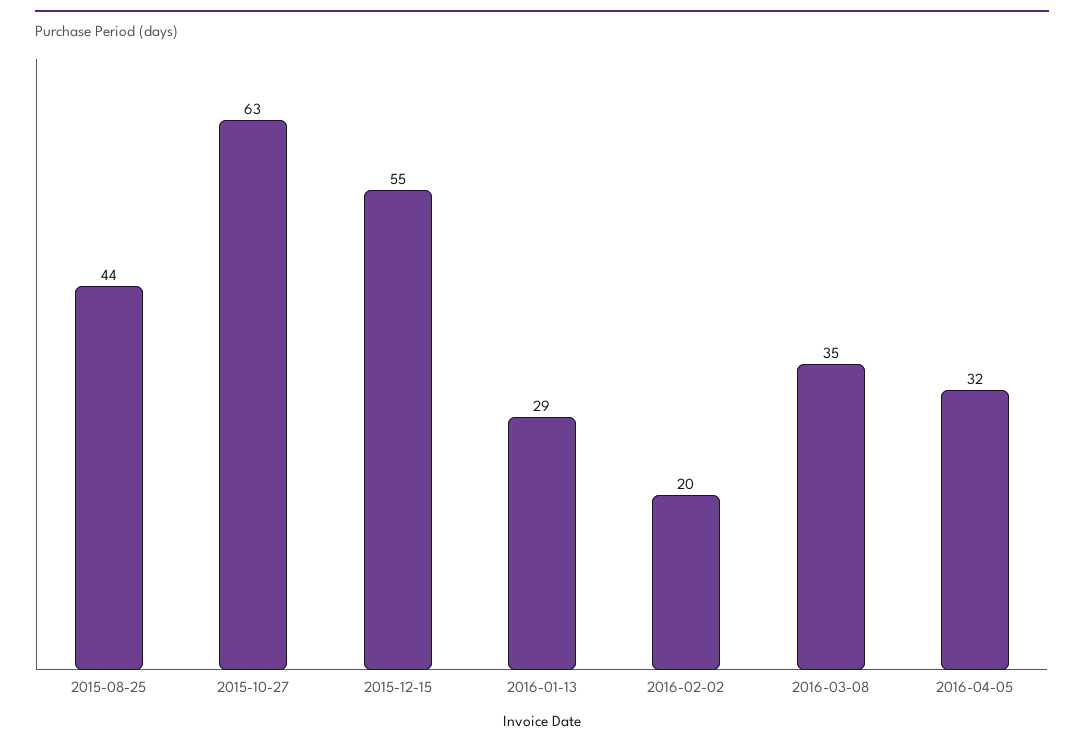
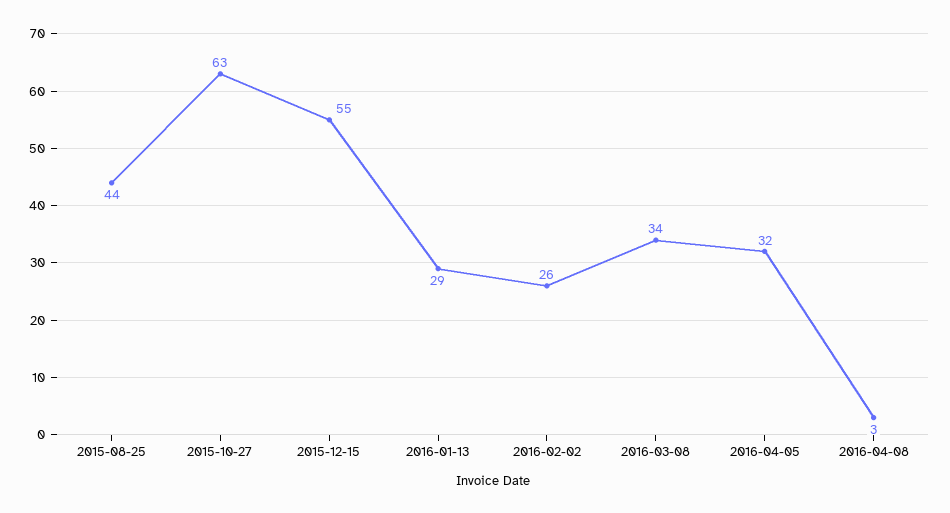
2016-02-02: 20 -> 26
2016-03-08: 35 -> 34
2016-04-08: none -> 3

